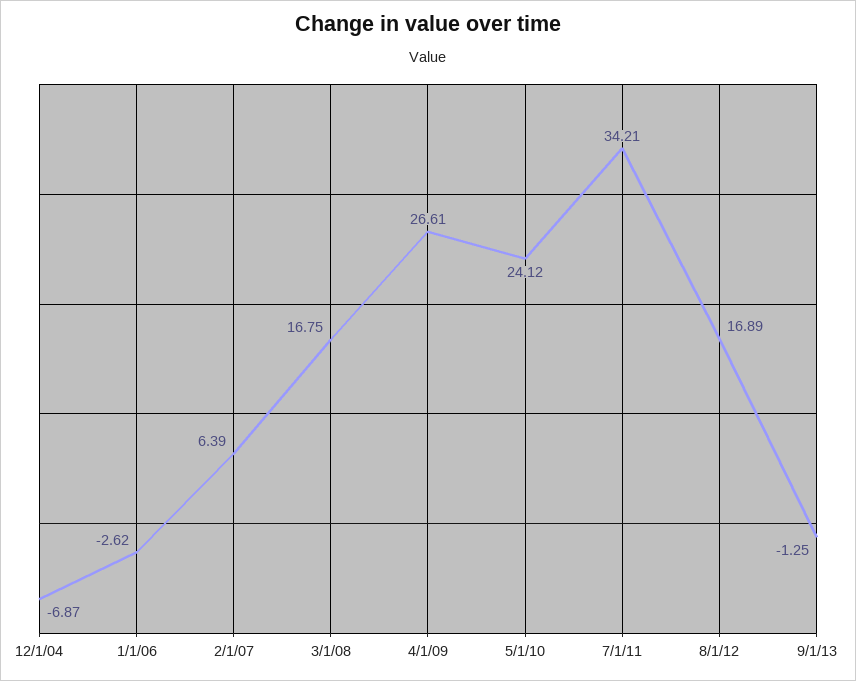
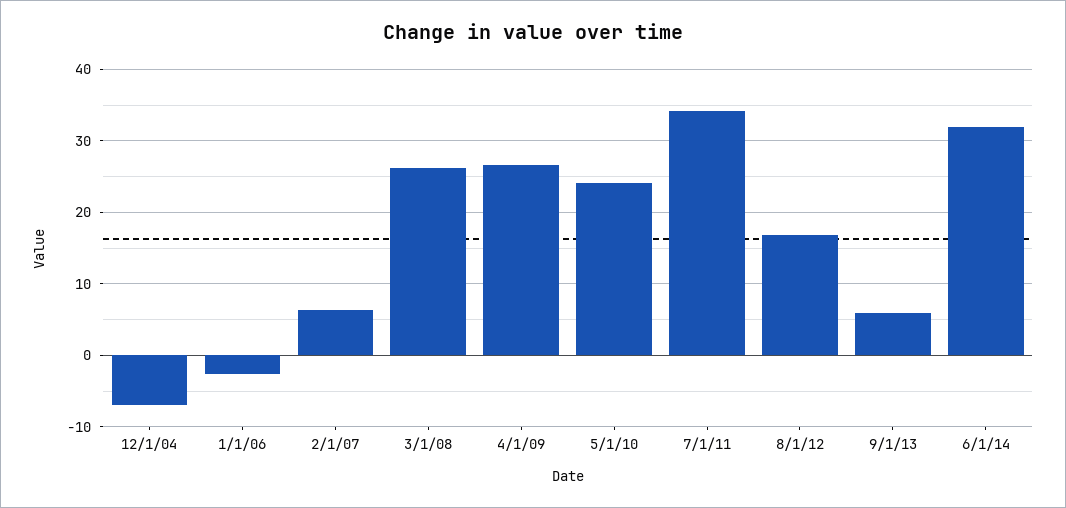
3/1/08: 16.75 -> 26
9/1/13: -1.25 -> 6
6/1/14: none -> 32

